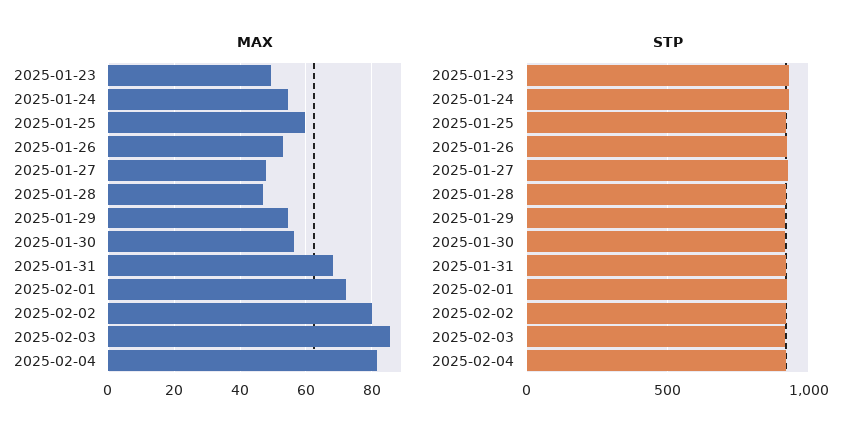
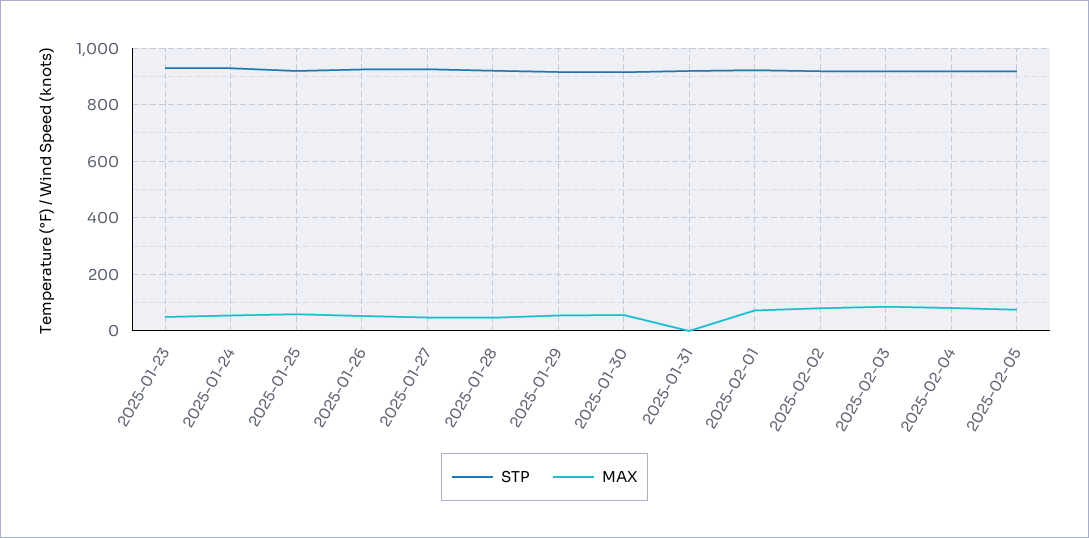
MAX, 2025-01-31: 68 -> 0
STP, 2025-02-05: none -> 925
MAX, 2025-02-05: none -> 75

